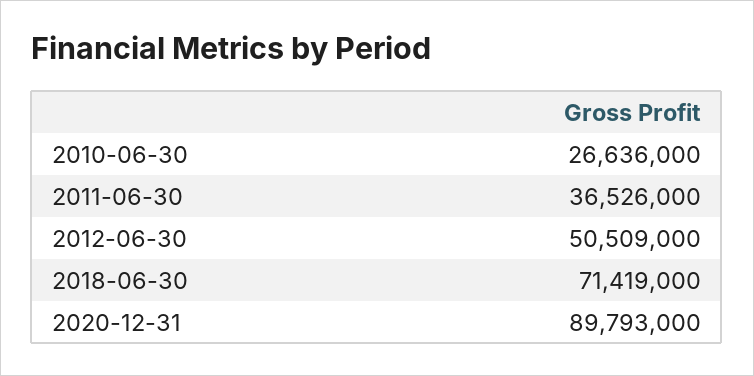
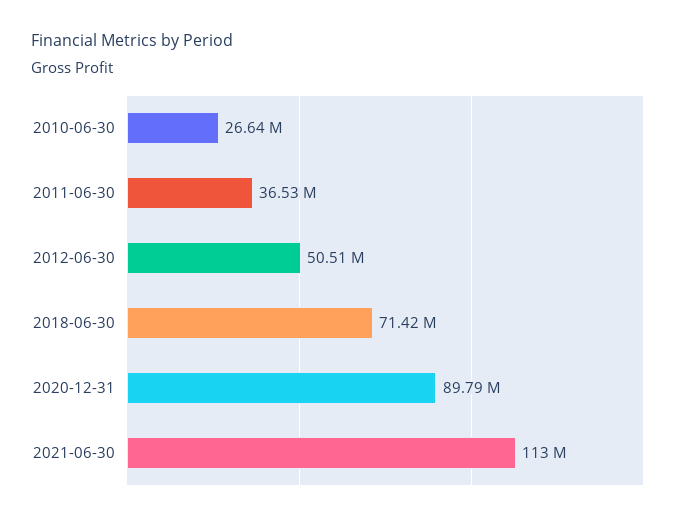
2021-06-30: none -> 113000000

